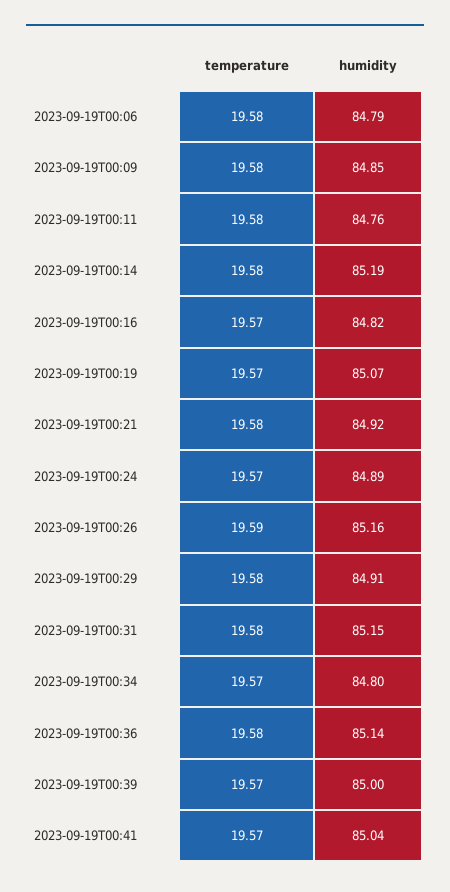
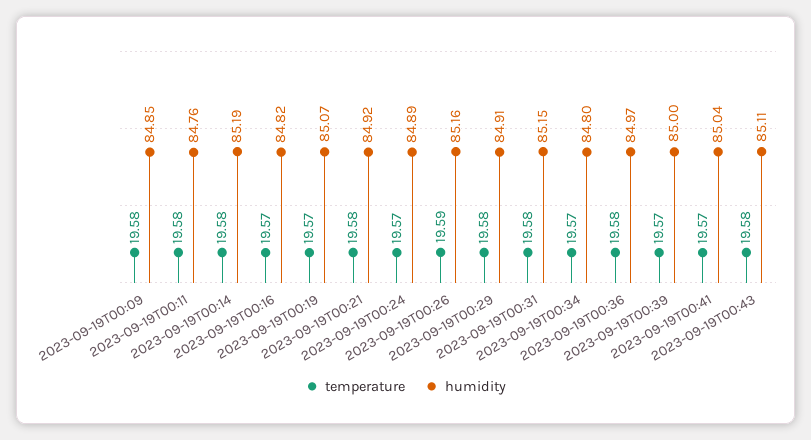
temperature, 2023-09-19T00:06: 19.58 -> none
humidity, 2023-09-19T00:06: 84.79 -> none
humidity, 2023-09-19T00:36: 85.14 -> 84.97
temperature, 2023-09-19T00:43: none -> 19.58
humidity, 2023-09-19T00:43: none -> 85.11

